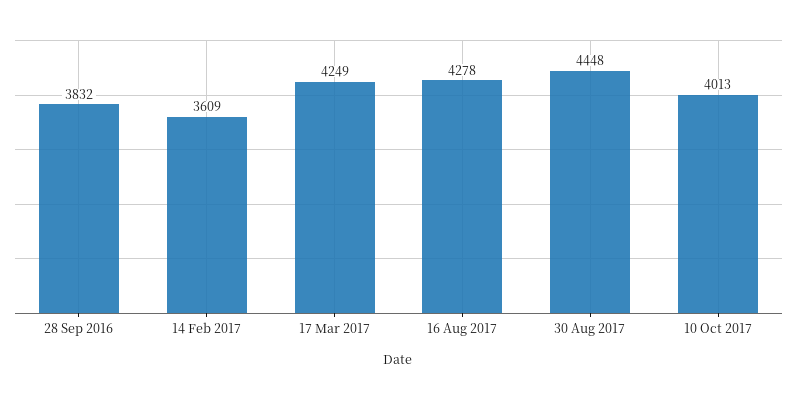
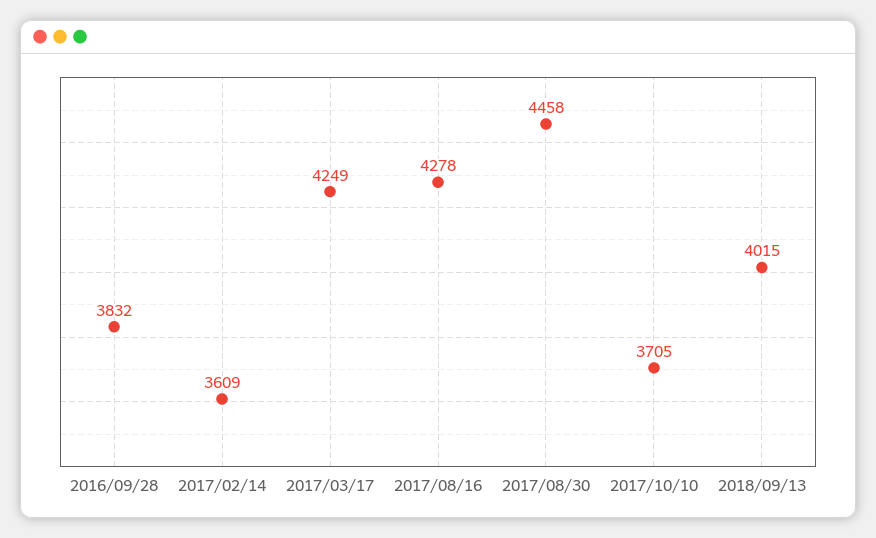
30 Aug 2017: 4448 -> 4458
10 Oct 2017: 4013 -> 3705
2018/09/13: none -> 4015

